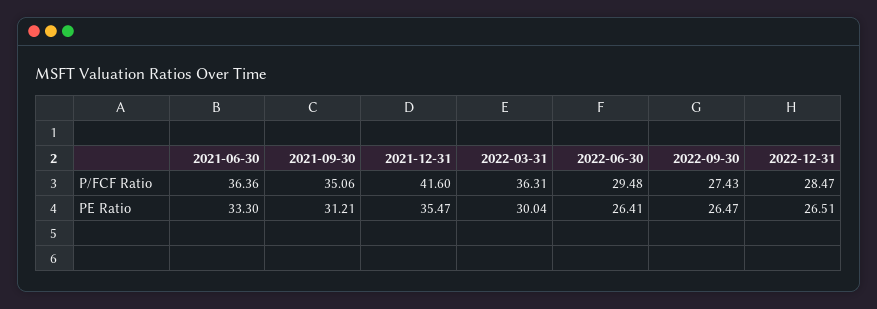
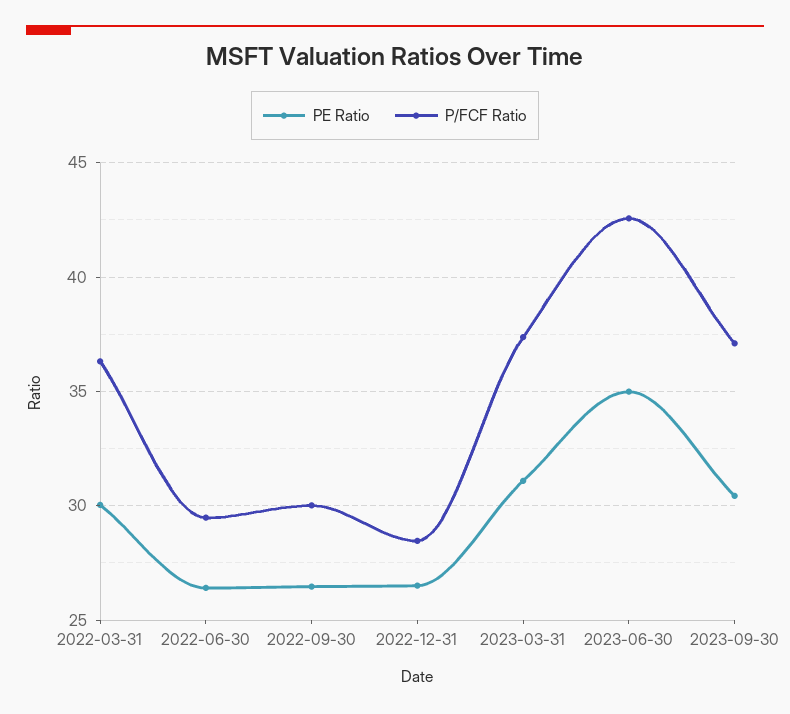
P/FCF Ratio, 2021-06-30: 36.36 -> none
P/FCF Ratio, 2021-09-30: 35.06 -> none
P/FCF Ratio, 2021-12-31: 41.6 -> none
P/FCF Ratio, 2022-09-30: 27.43 -> 30
PE Ratio, 2021-06-30: 33.3 -> none
PE Ratio, 2021-09-30: 31.21 -> none
PE Ratio, 2021-12-31: 35.47 -> none
PE Ratio, 2023-03-31: none -> 31
P/FCF Ratio, 2023-03-31: none -> 37.5
PE Ratio, 2023-06-30: none -> 35
P/FCF Ratio, 2023-06-30: none -> 42.5
PE Ratio, 2023-09-30: none -> 30.5
P/FCF Ratio, 2023-09-30: none -> 37

